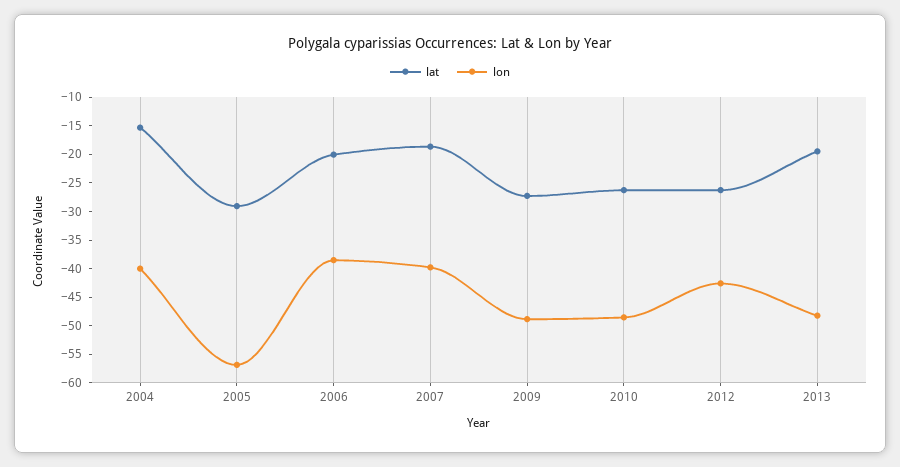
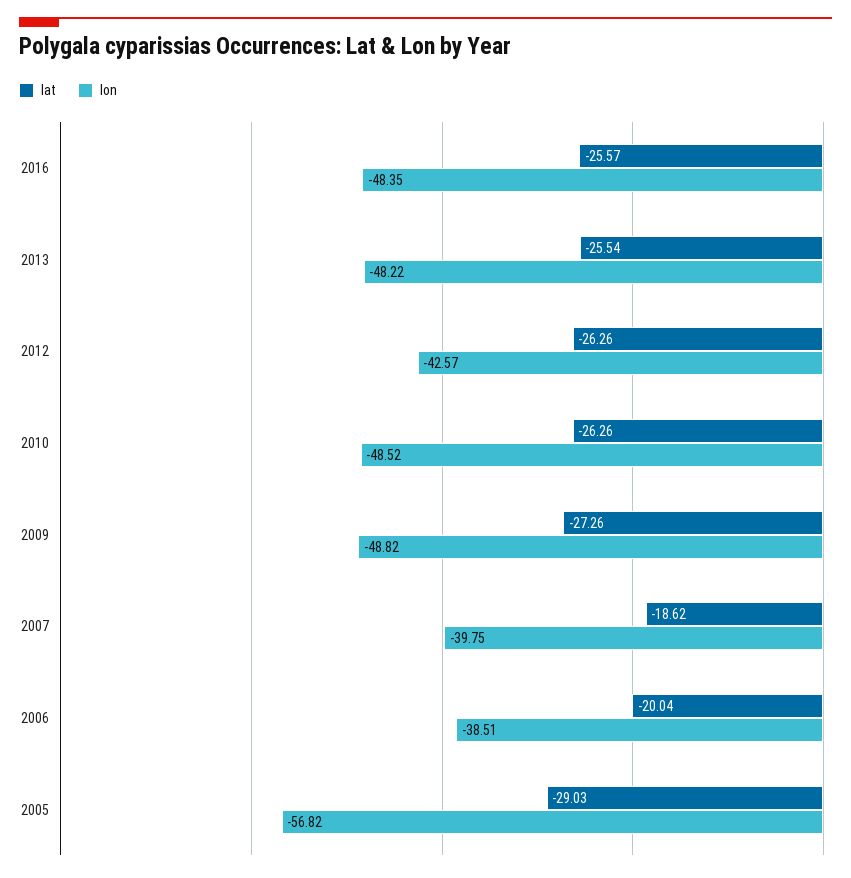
lat, 2004: -15 -> none
lon, 2004: -40 -> none
lat, 2013: -20 -> -25.54
lat, 2016: none -> -25.57
lon, 2016: none -> -48.35

